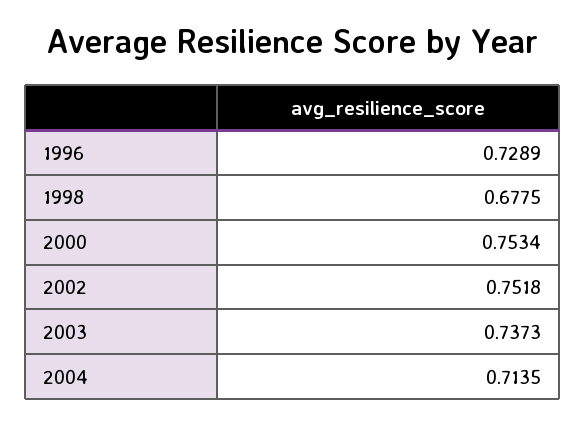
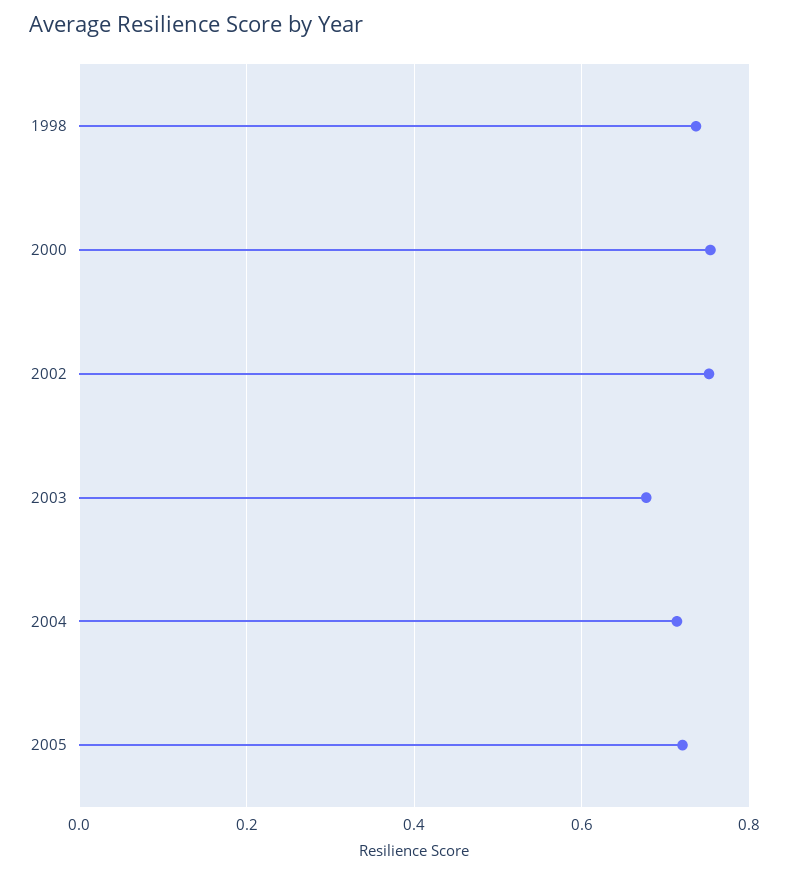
1996: 0.7289 -> none
1998: 0.6775 -> 0.74
2003: 0.7373 -> 0.68
2005: none -> 0.72

